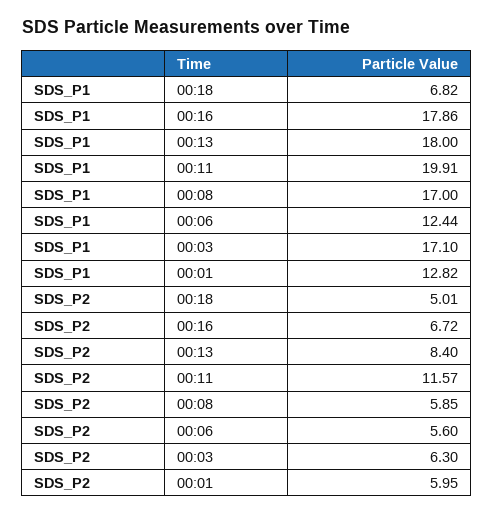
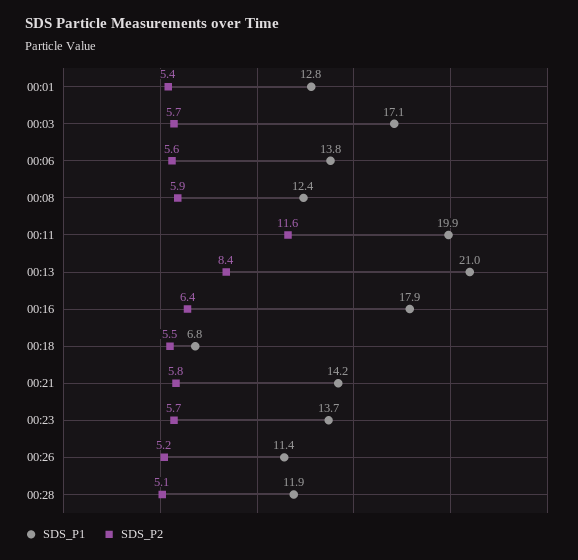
SDS_P1, 00:13: 18 -> 21
SDS_P1, 00:08: 17 -> 12.4
SDS_P1, 00:06: 12.44 -> 13.8
SDS_P2, 00:18: 5.01 -> 5.5
SDS_P2, 00:16: 6.72 -> 6.4
SDS_P2, 00:03: 6.3 -> 5.7
SDS_P2, 00:01: 5.95 -> 5.4
SDS_P1, 00:21: none -> 14.2
SDS_P2, 00:21: none -> 5.8
SDS_P1, 00:23: none -> 13.7
SDS_P2, 00:23: none -> 5.7
SDS_P1, 00:26: none -> 11.4
SDS_P2, 00:26: none -> 5.2
SDS_P1, 00:28: none -> 11.9
SDS_P2, 00:28: none -> 5.1

